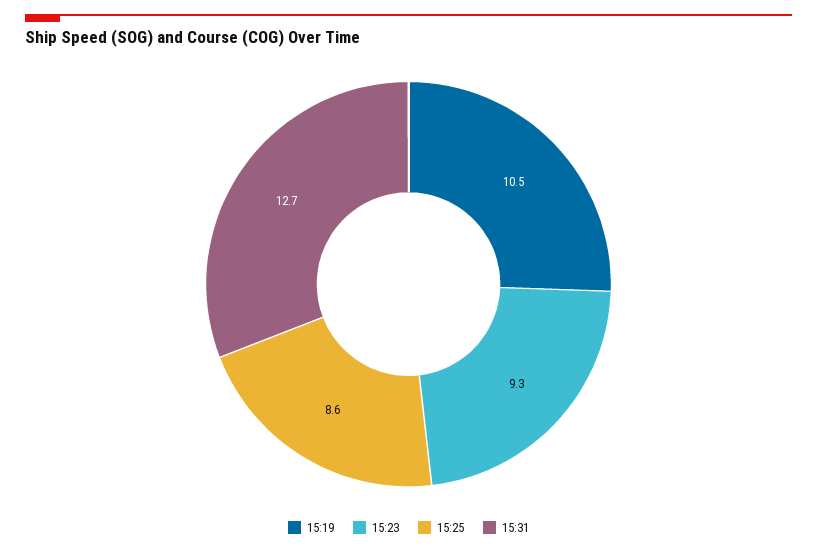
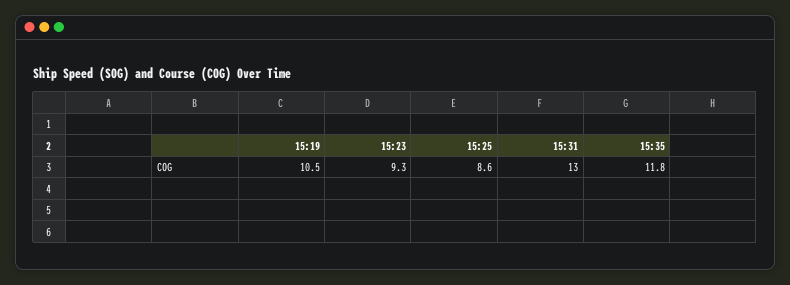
15:31: 12.7 -> 13
15:35: none -> 11.8

